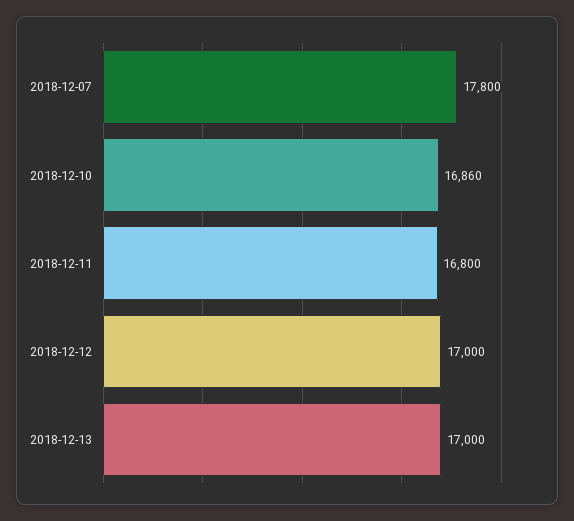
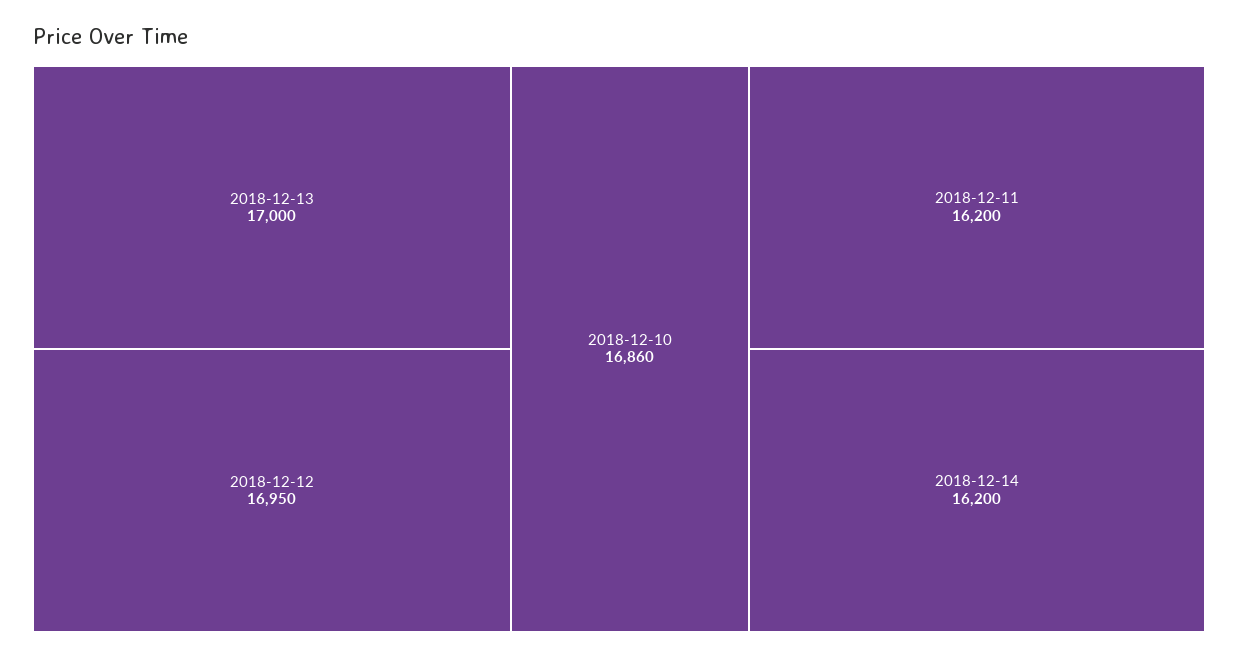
2018-12-07: 17800 -> none
2018-12-11: 16800 -> 16200
2018-12-12: 17000 -> 16950
2018-12-14: none -> 16200

